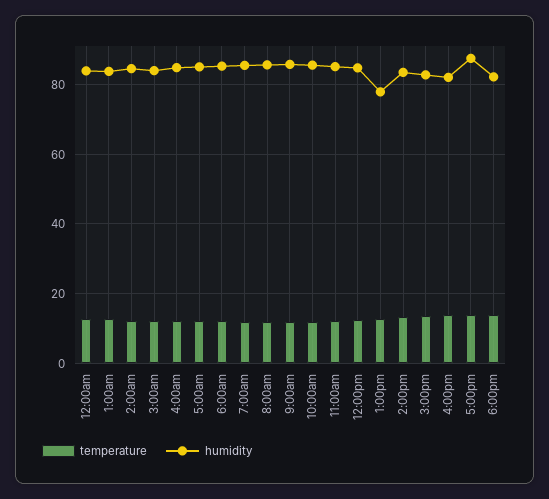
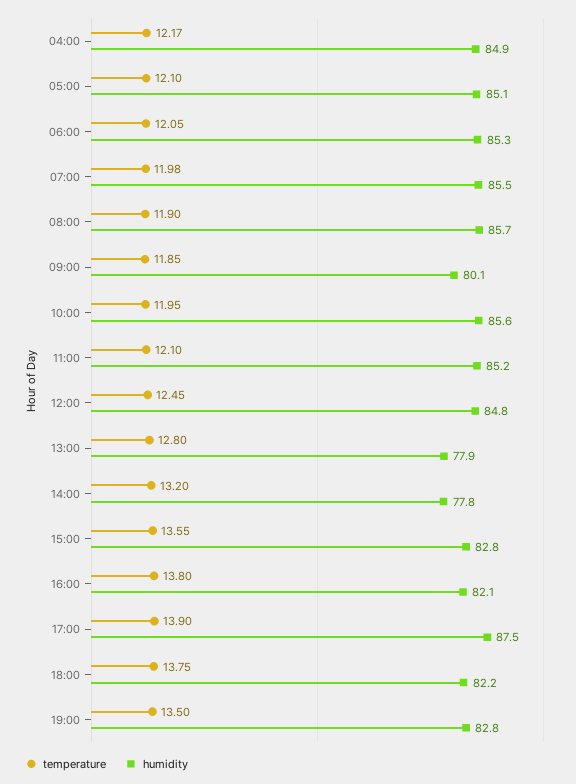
temperature, 12:00am: 12 -> none
humidity, 12:00am: 84 -> none
temperature, 1:00am: 12 -> none
humidity, 1:00am: 84 -> none
temperature, 2:00am: 12 -> none
humidity, 2:00am: 84 -> none
temperature, 3:00am: 12 -> none
humidity, 3:00am: 84 -> none
humidity, 9:00am: 86 -> 80.1
humidity, 2:00pm: 84 -> 77.8
temperature, 19:00: none -> 13.5
humidity, 19:00: none -> 82.8

